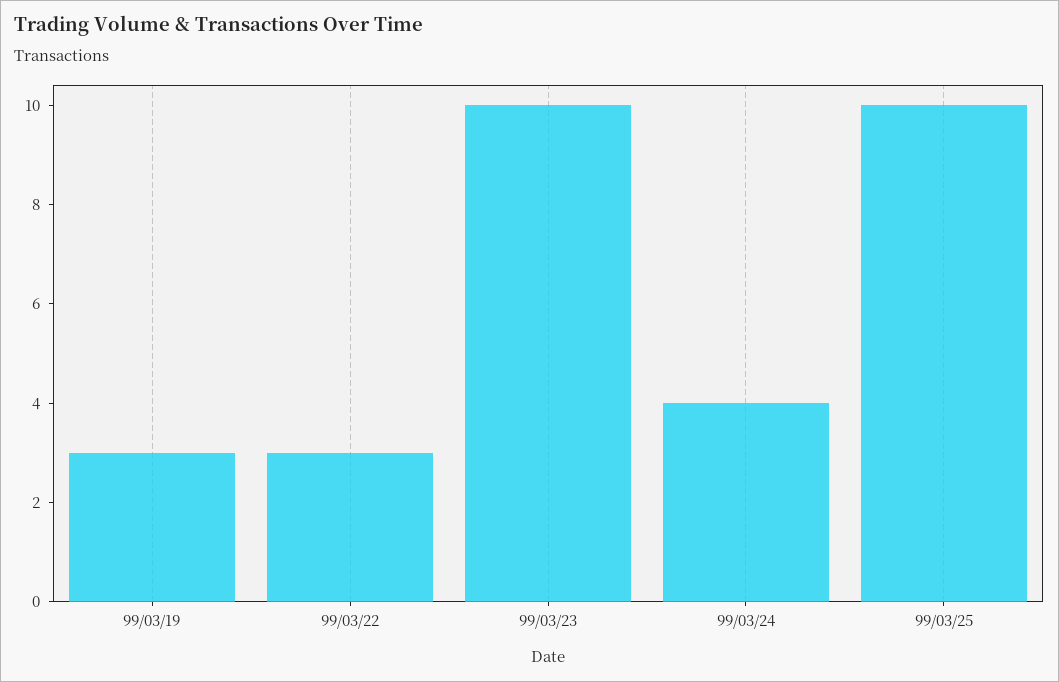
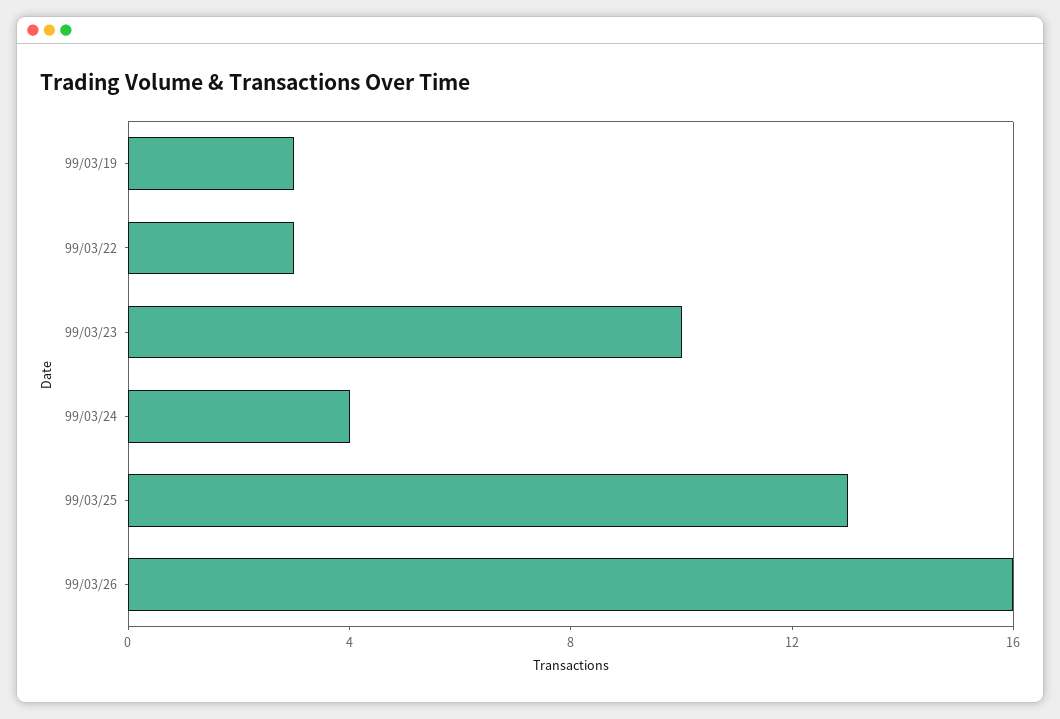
99/03/25: 10 -> 13
99/03/26: none -> 16

